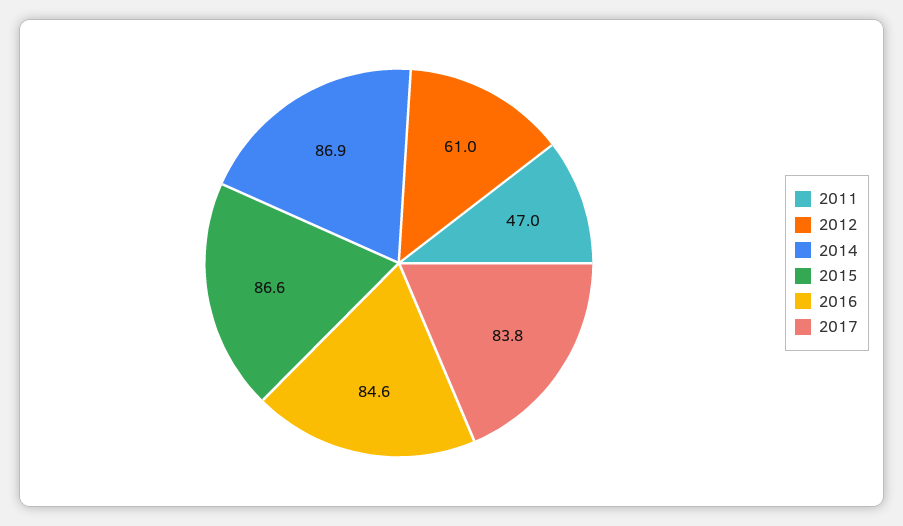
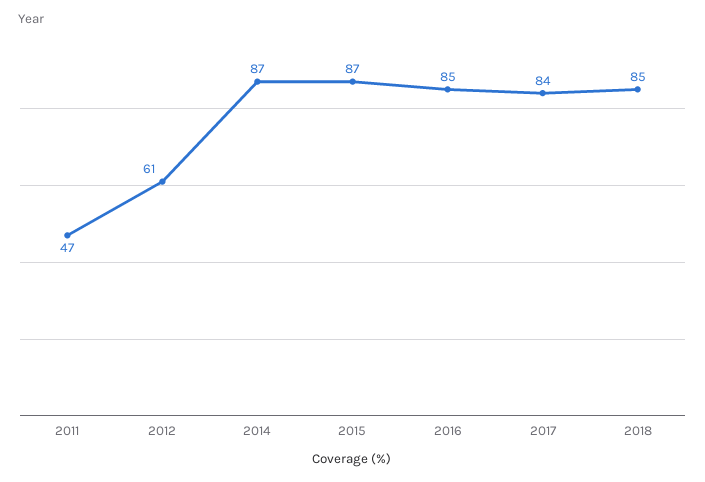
2018: none -> 85

